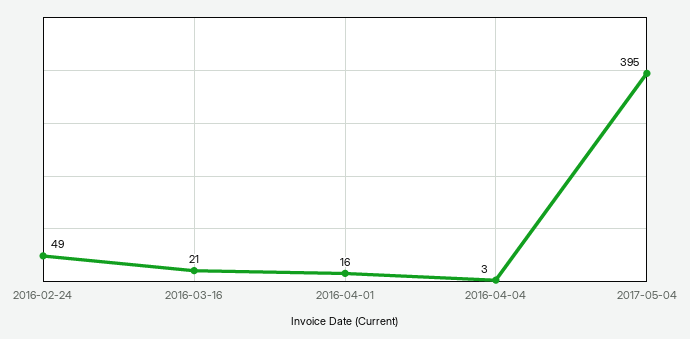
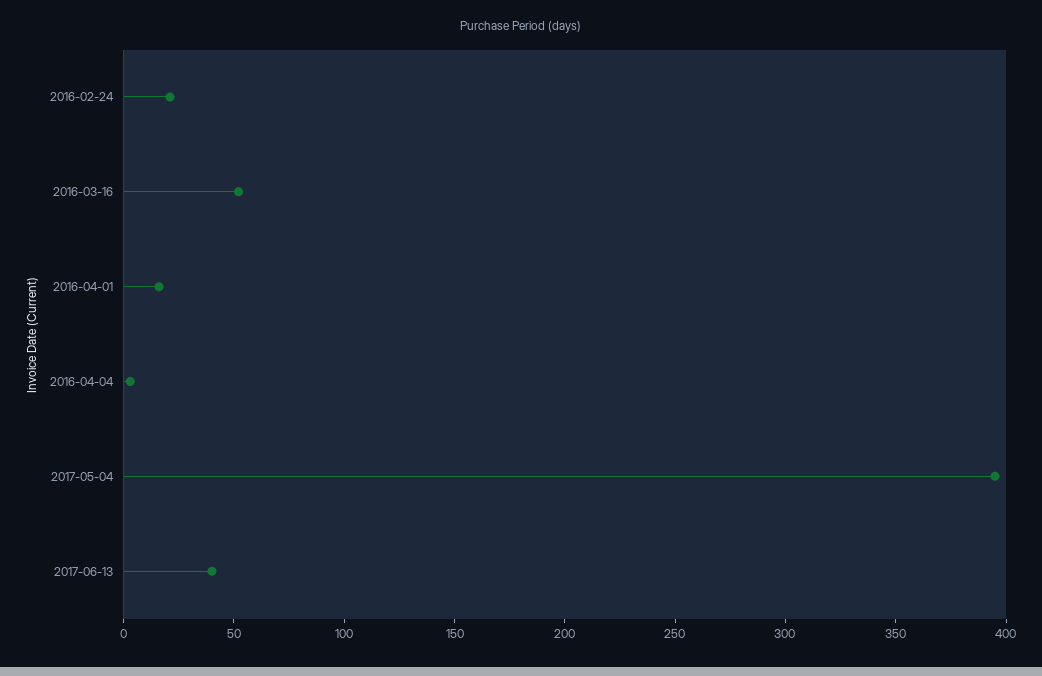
2016-02-24: 49 -> 20
2016-03-16: 21 -> 50
2017-06-13: none -> 40

